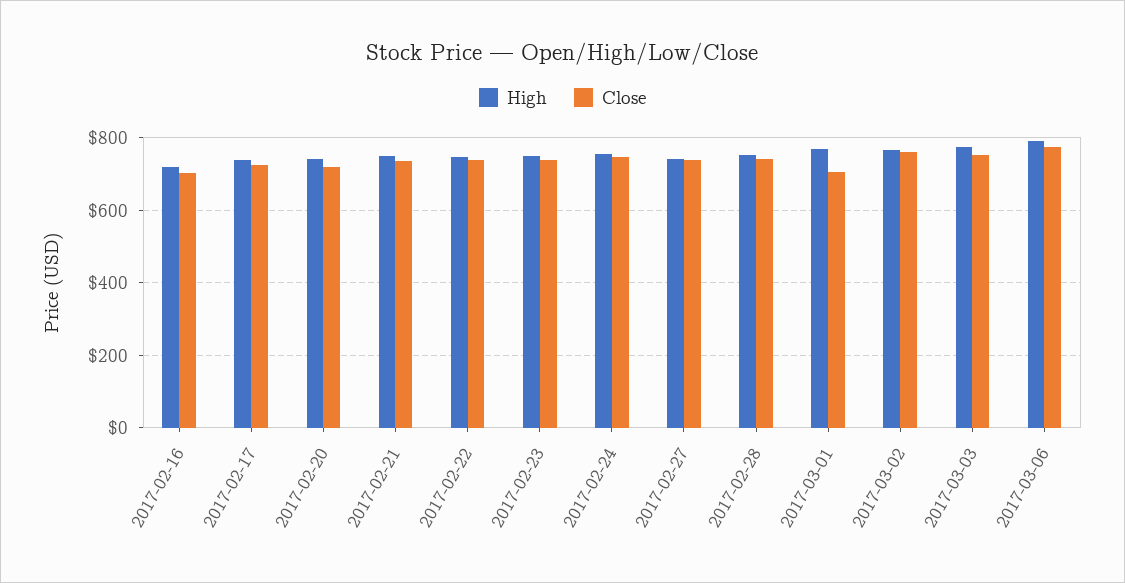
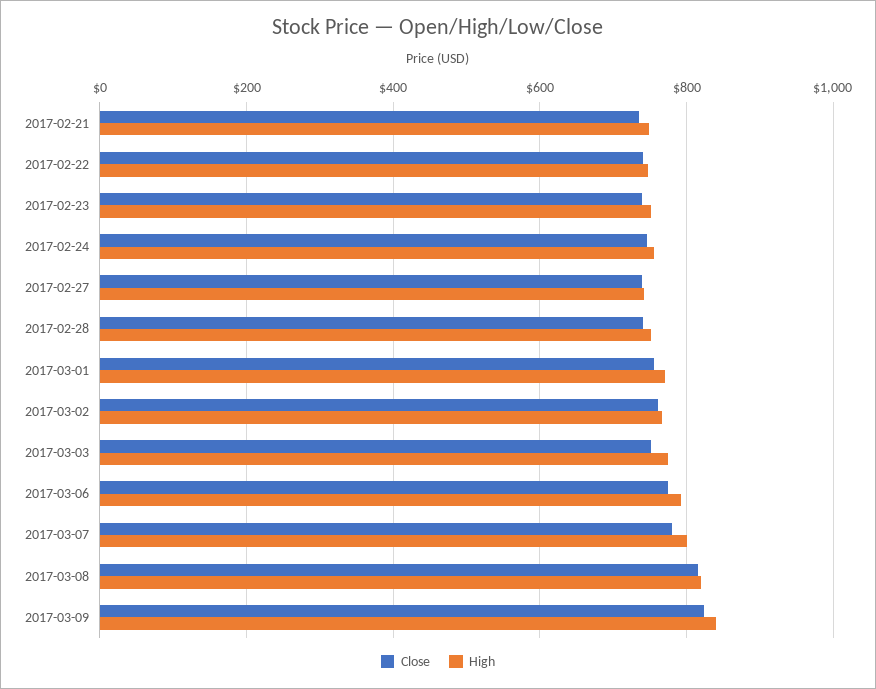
High, 2017-02-16: 720 -> none
Close, 2017-02-16: 700 -> none
High, 2017-02-17: 740 -> none
Close, 2017-02-17: 720 -> none
High, 2017-02-20: 740 -> none
Close, 2017-02-20: 720 -> none
Close, 2017-03-01: 700 -> 760
Close, 2017-03-07: none -> 780
High, 2017-03-07: none -> 800
Close, 2017-03-08: none -> 820
High, 2017-03-08: none -> 820
Close, 2017-03-09: none -> 820
High, 2017-03-09: none -> 840

